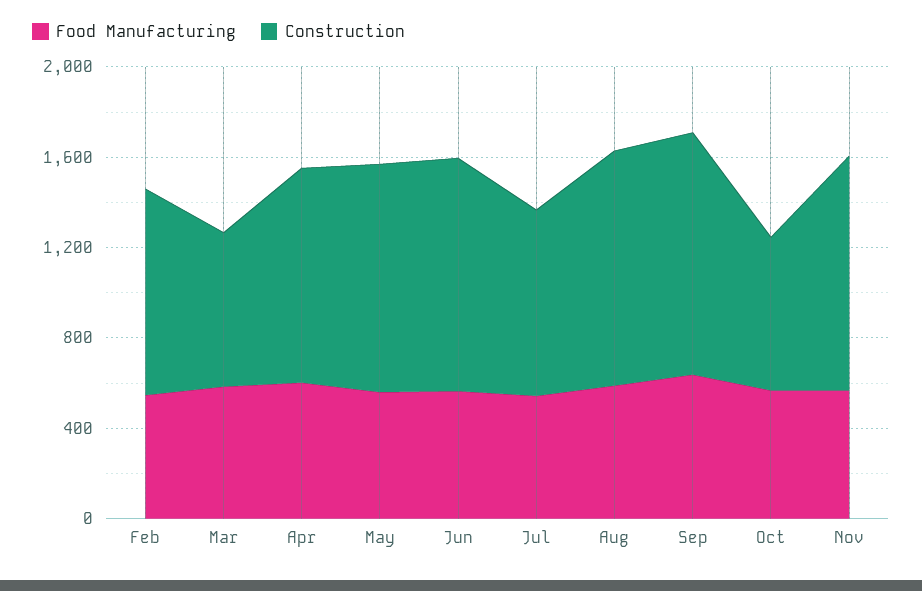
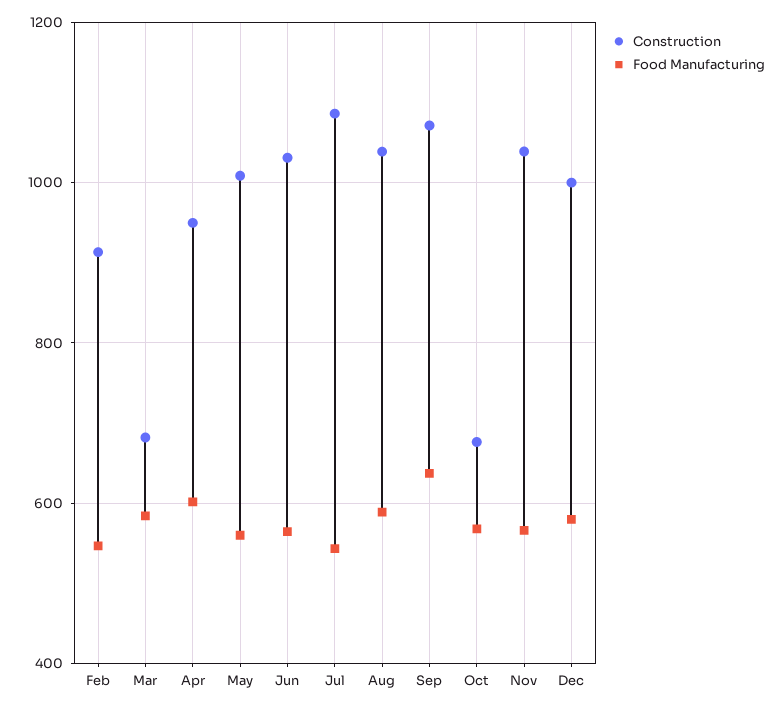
Construction, Jul: 800 -> 1080
Construction, Dec: none -> 1000
Food Manufacturing, Dec: none -> 580

